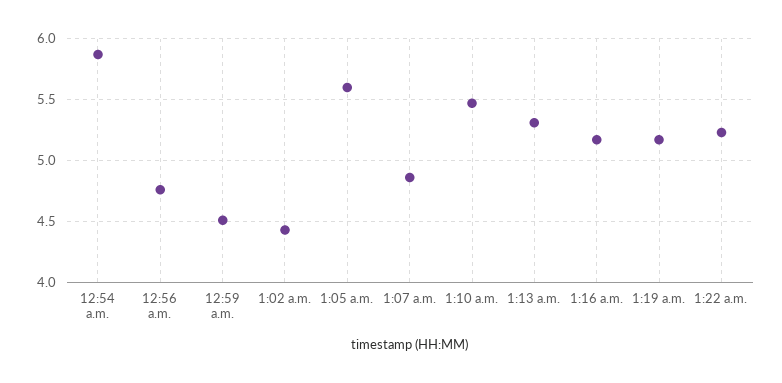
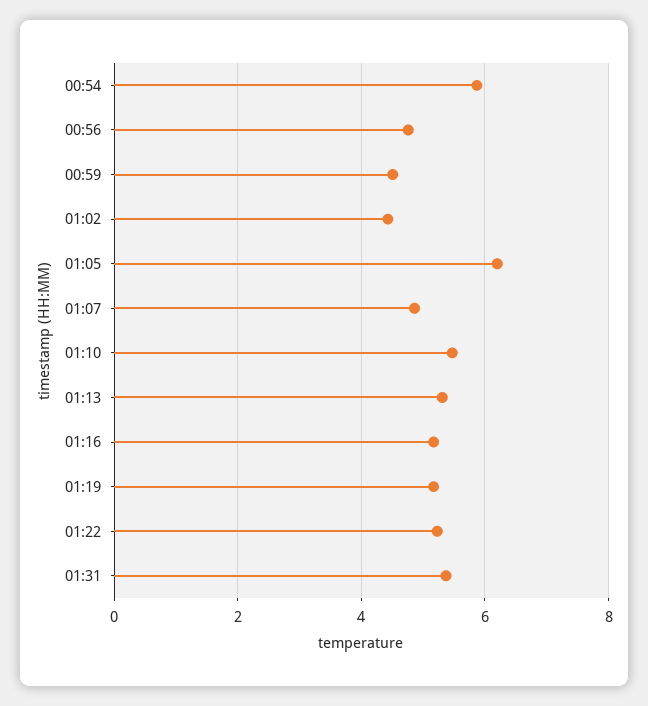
1:05 a.m.: 5.6 -> 6.2
01:31: none -> 5.4

